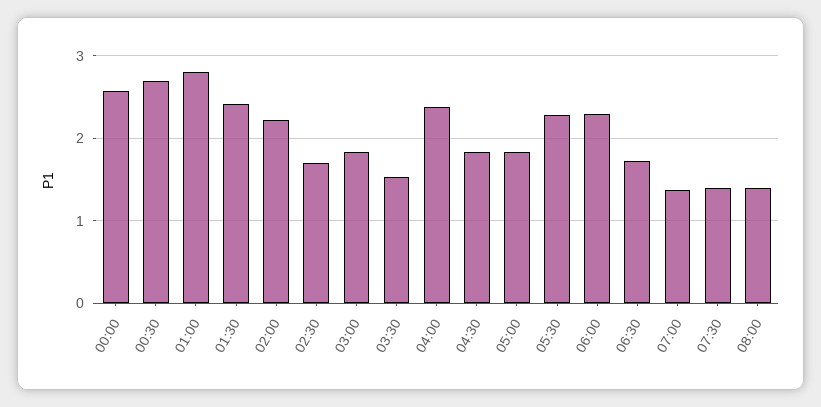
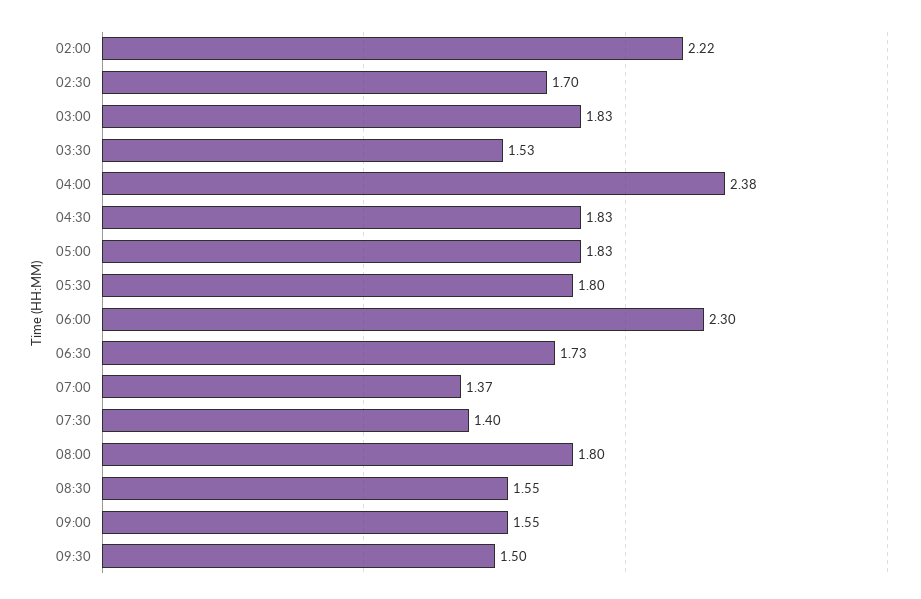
00:00: 2.6 -> none
00:30: 2.7 -> none
01:00: 2.8 -> none
01:30: 2.4 -> none
05:30: 2.3 -> 1.8
08:00: 1.4 -> 1.8
08:30: none -> 1.55
09:00: none -> 1.55
09:30: none -> 1.5

